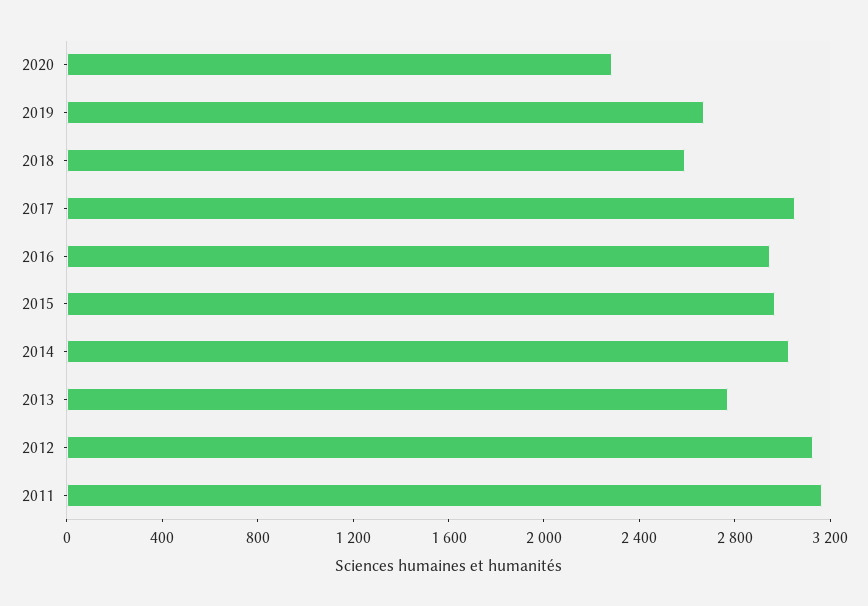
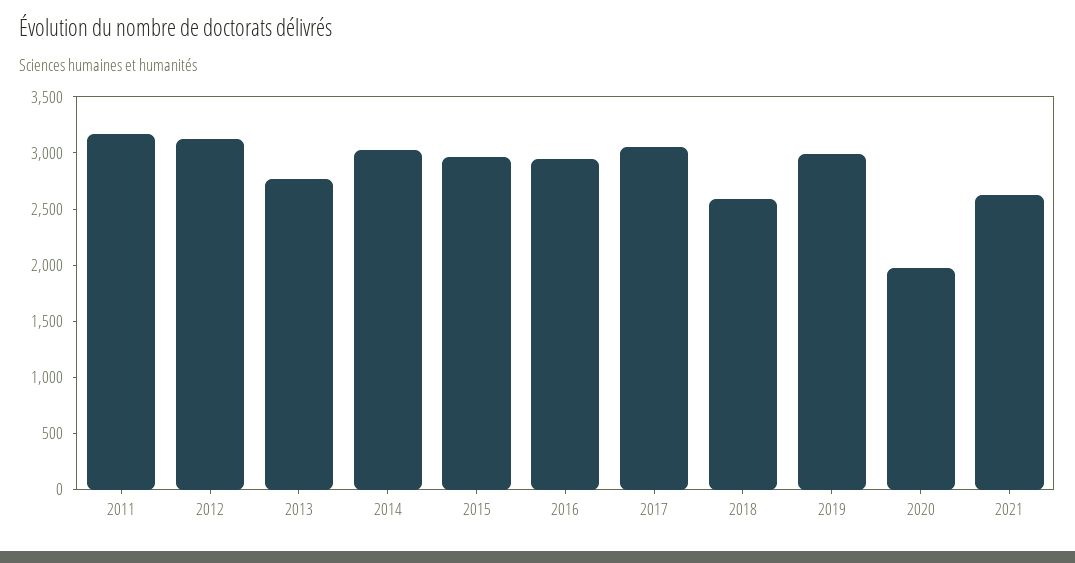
2020: 2300 -> 2000
2019: 2700 -> 3000
2021: none -> 2600

